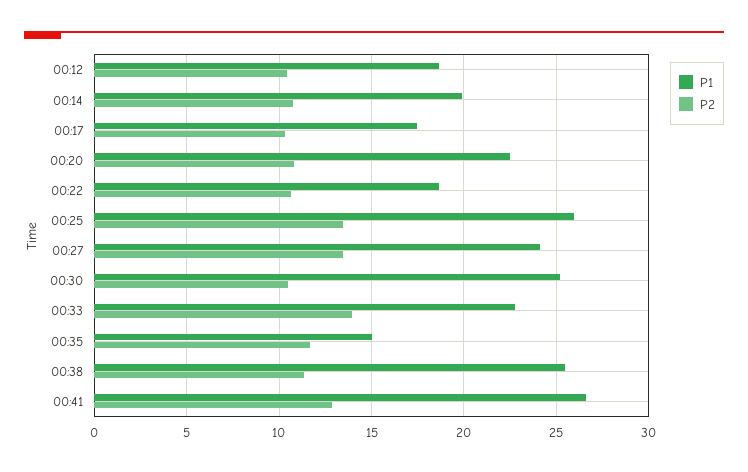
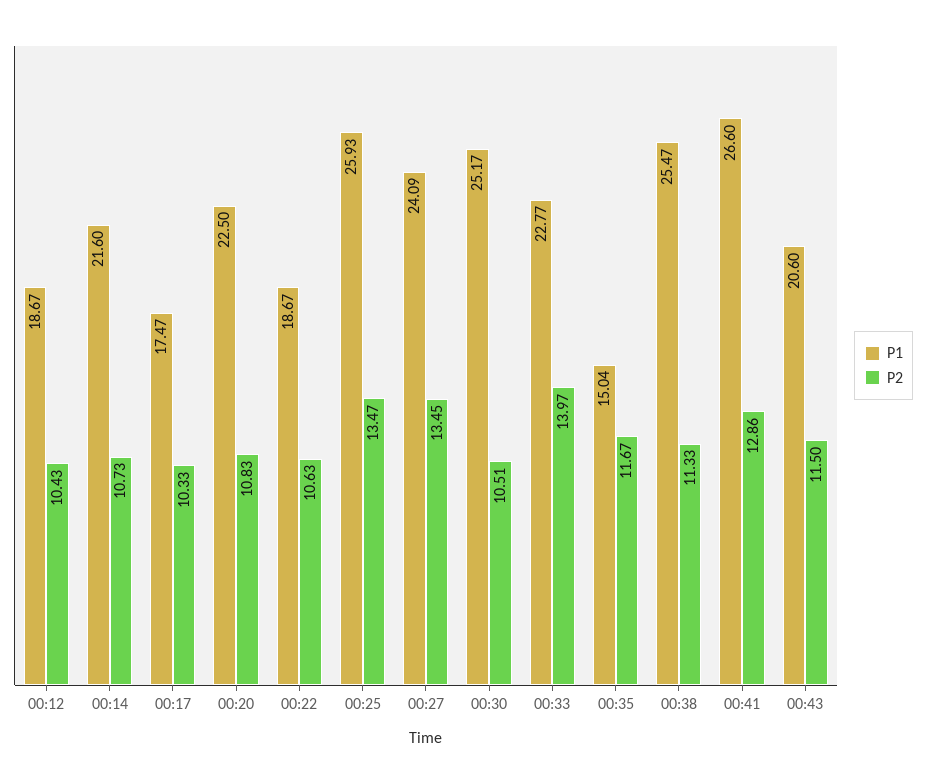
P1, 00:14: 20 -> 21.6
P1, 00:43: none -> 20.6
P2, 00:43: none -> 11.5

